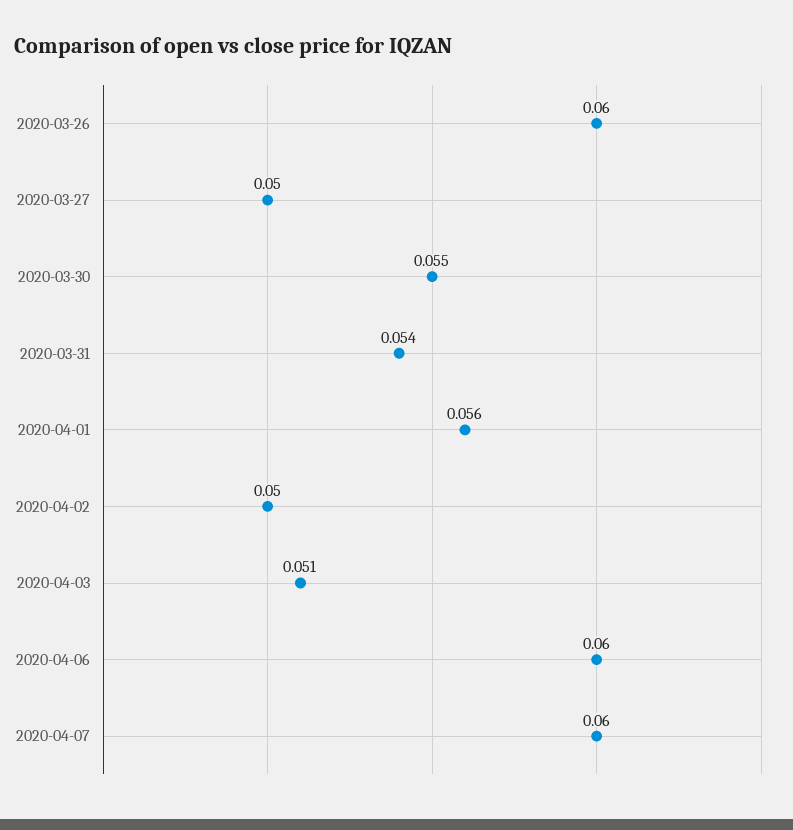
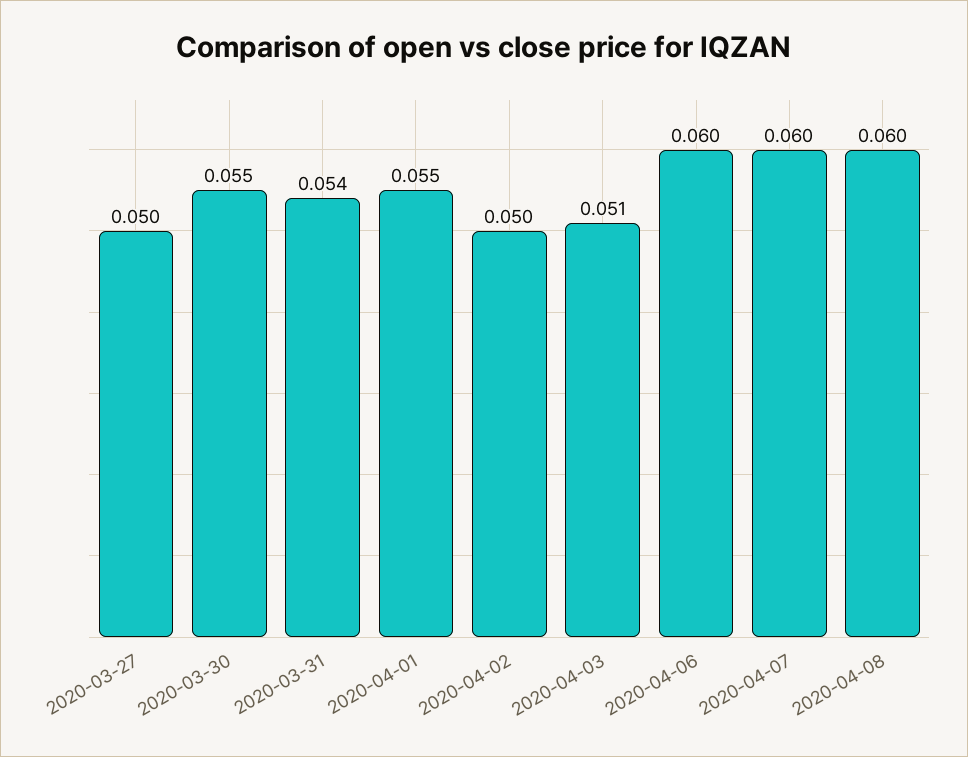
2020-03-26: 0.06 -> none
2020-04-01: 0.056 -> 0.055
2020-04-08: none -> 0.06

